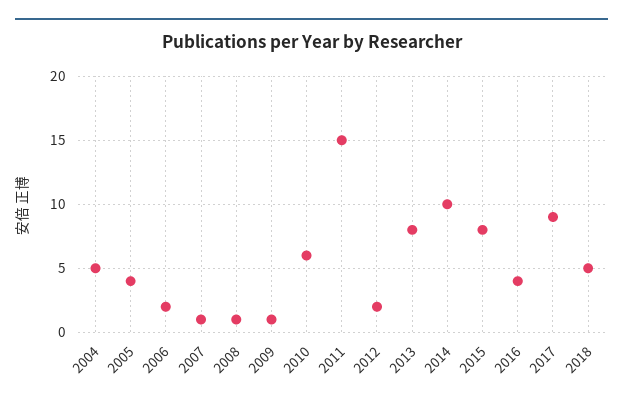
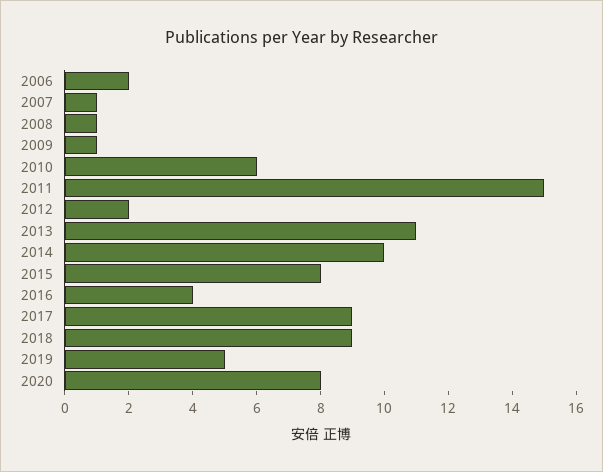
2004: 5 -> none
2005: 4 -> none
2013: 8 -> 11
2018: 5 -> 9
2019: none -> 5
2020: none -> 8

